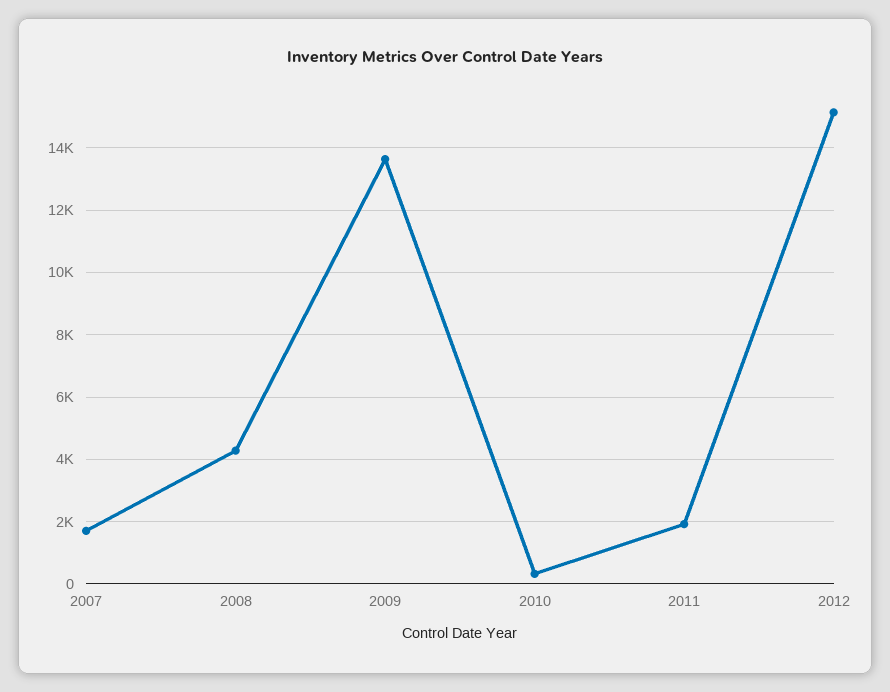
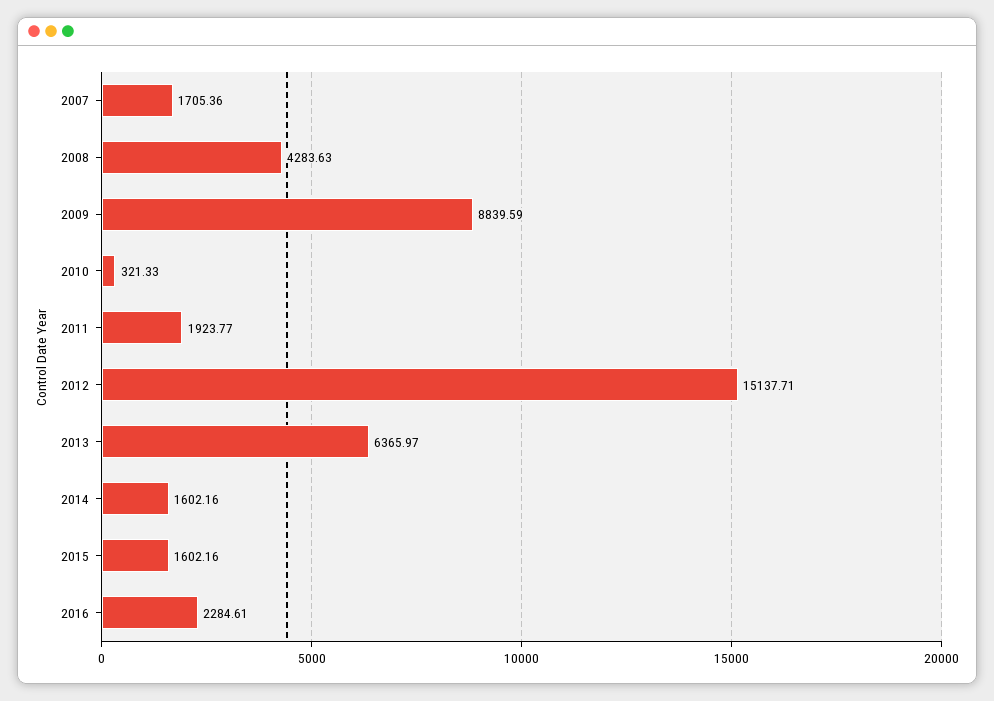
2009: 13600 -> 8839.59
2013: none -> 6365.97
2014: none -> 1602.16
2015: none -> 1602.16
2016: none -> 2284.61

